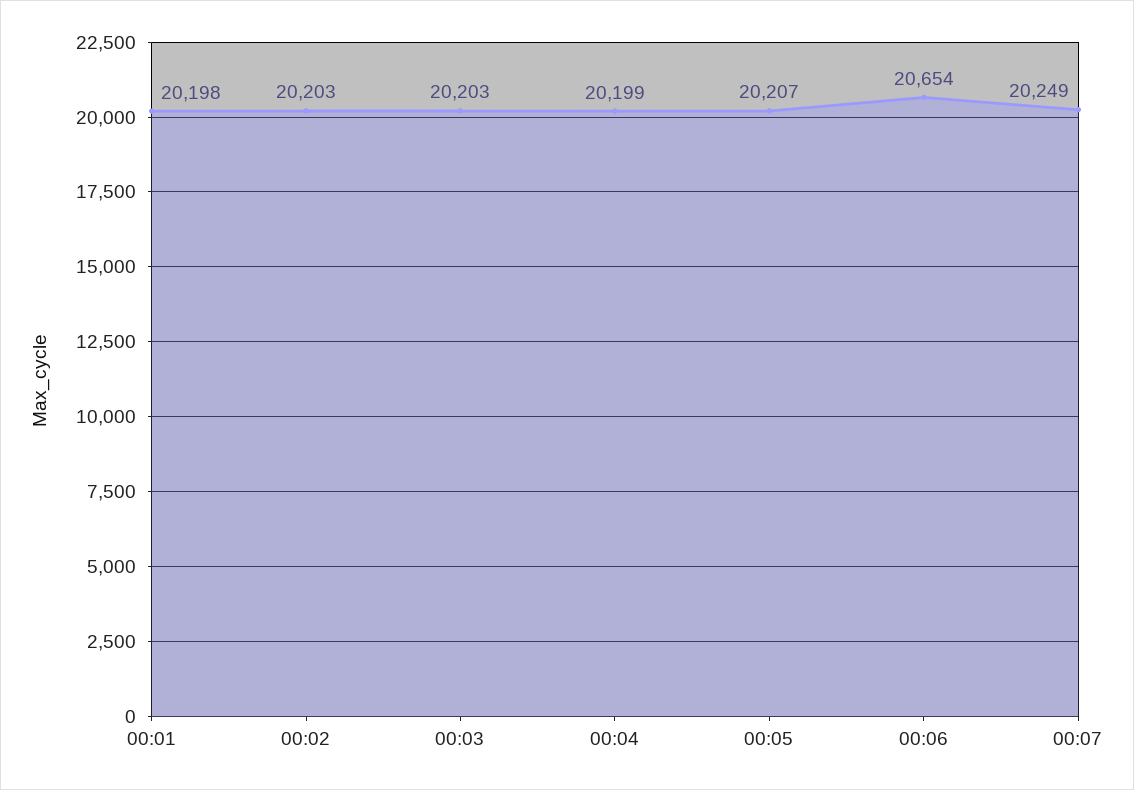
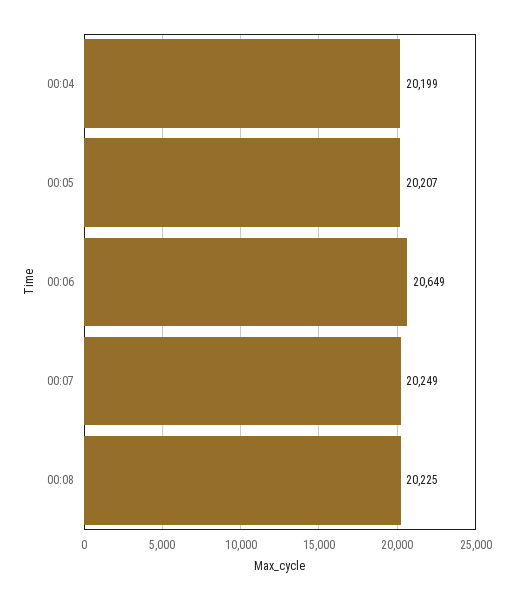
00:01: 20198 -> none
00:02: 20203 -> none
00:03: 20203 -> none
00:06: 20654 -> 20649
00:08: none -> 20225

